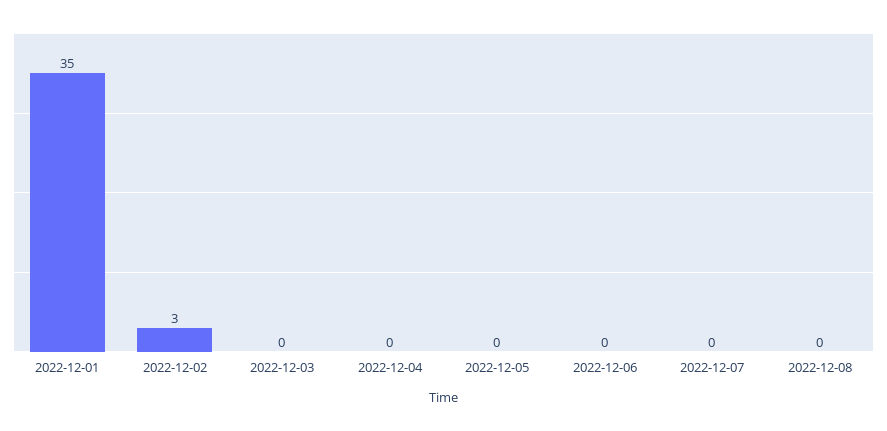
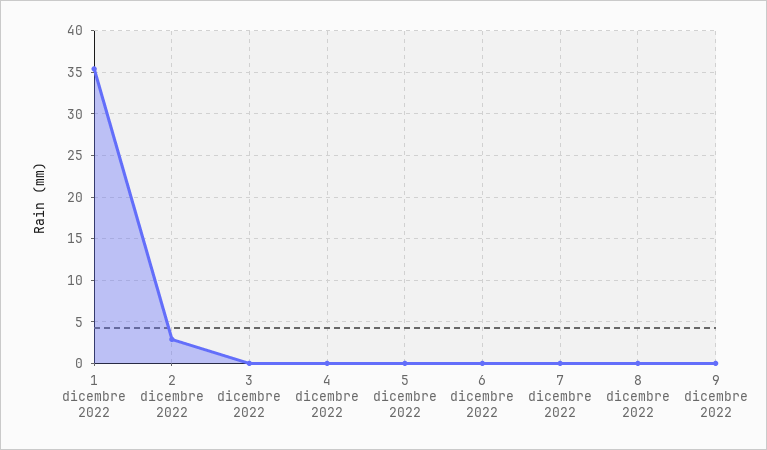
9 dicembre 2022: none -> 0

